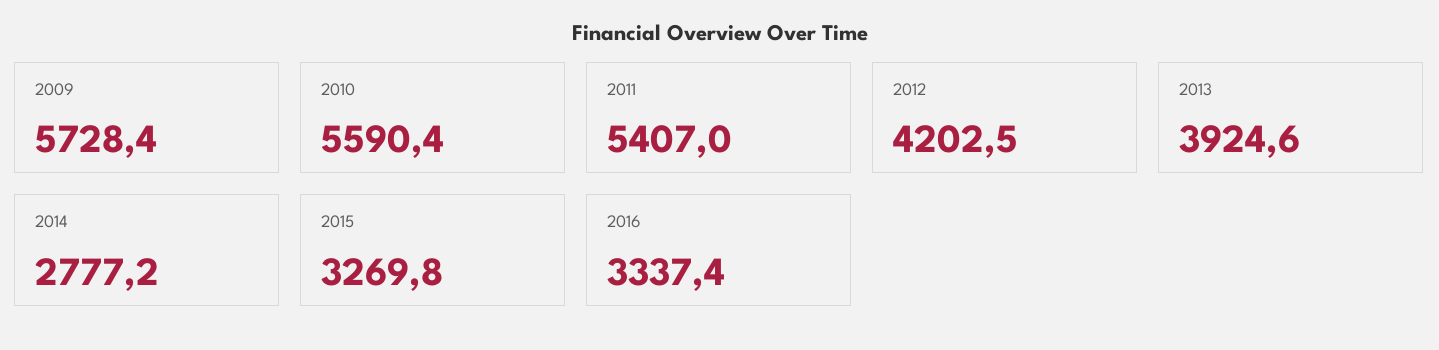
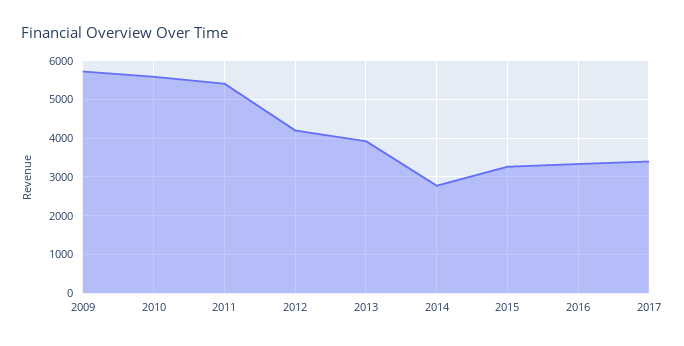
2017: none -> 3400

